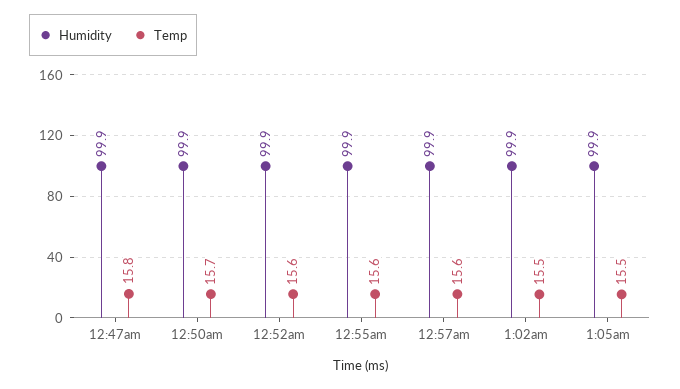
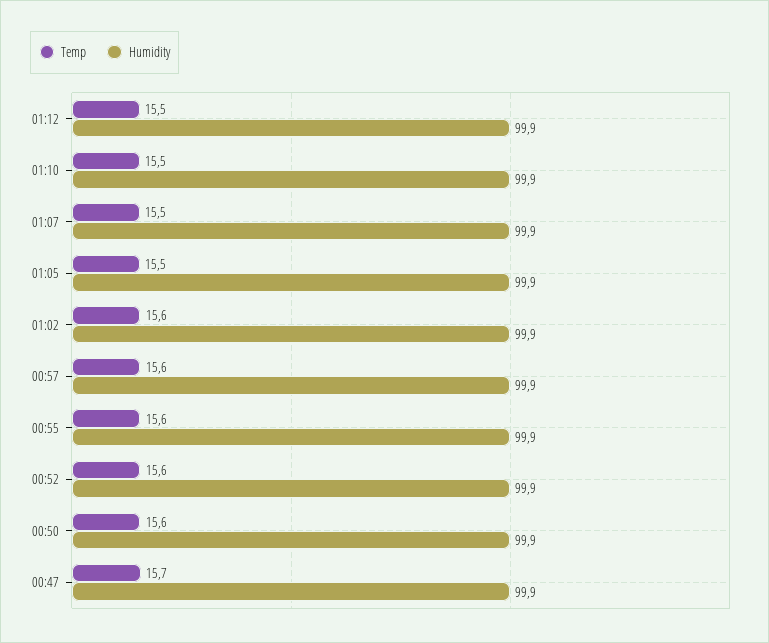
Temp, 12:47am: 15.8 -> 15.7
Temp, 12:50am: 15.7 -> 15.6
Temp, 1:02am: 15.5 -> 15.6
Temp, 01:12: none -> 15.5
Humidity, 01:12: none -> 99.9
Temp, 01:10: none -> 15.5
Humidity, 01:10: none -> 99.9
Temp, 01:07: none -> 15.5
Humidity, 01:07: none -> 99.9

